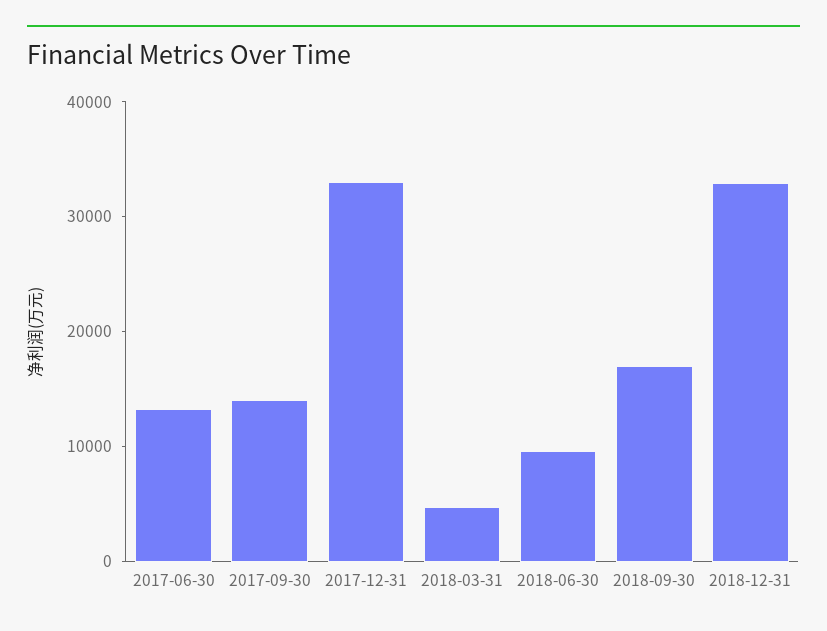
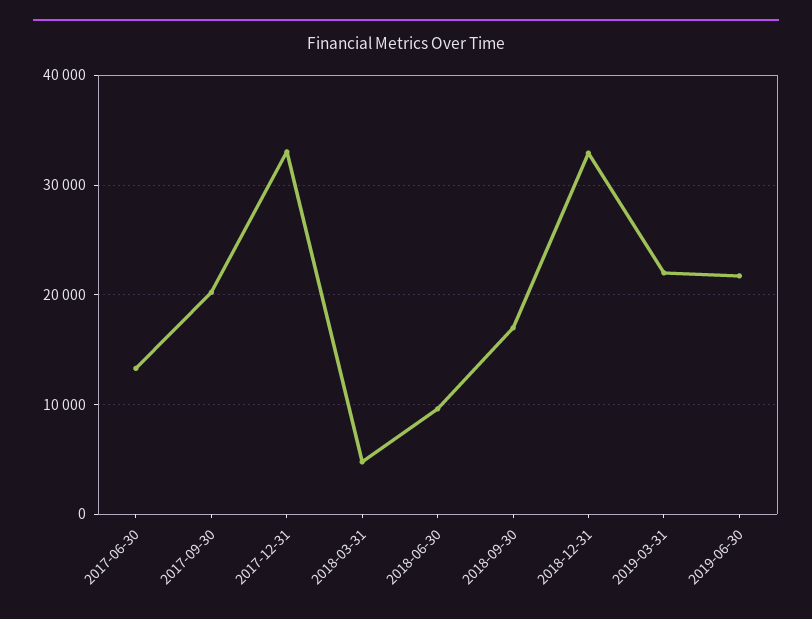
2017-09-30: 14000 -> 20000
2019-03-31: none -> 22000
2019-06-30: none -> 22000

